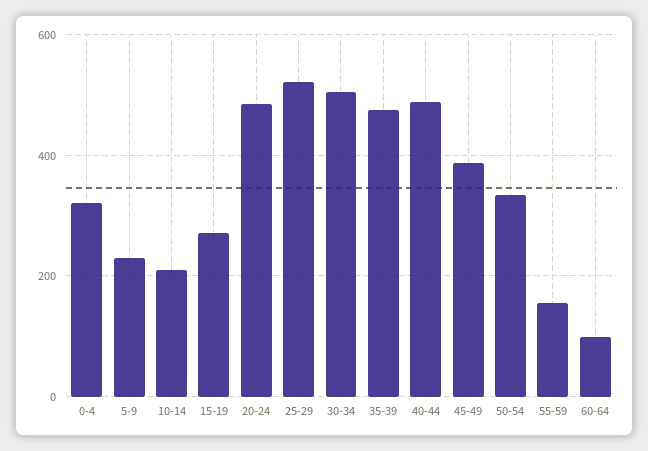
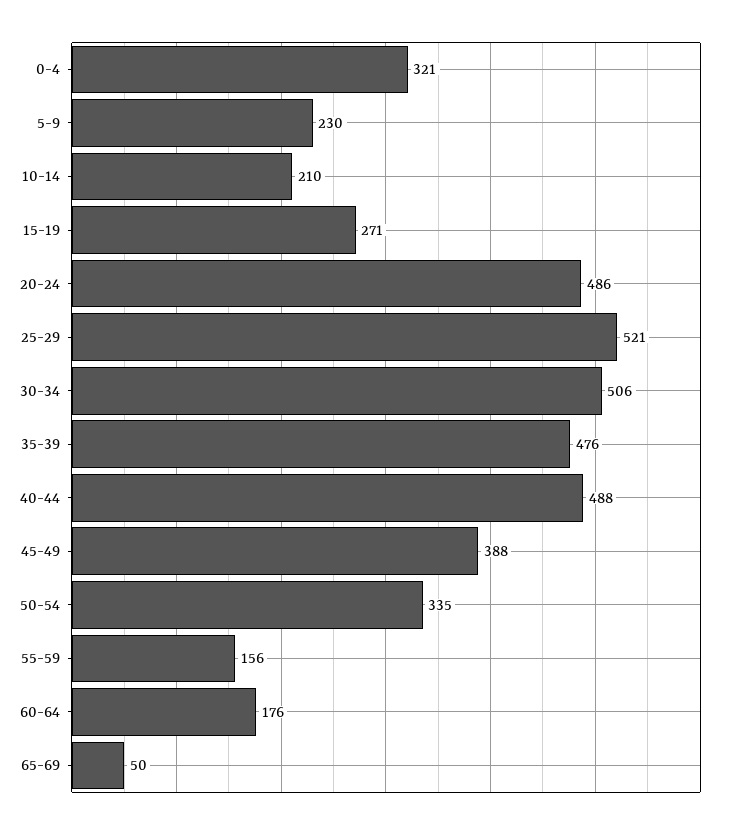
60-64: 100 -> 176
65-69: none -> 50

